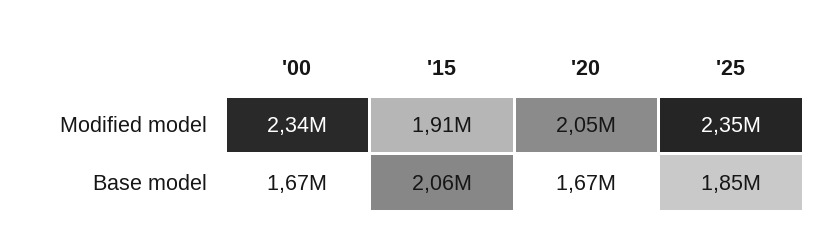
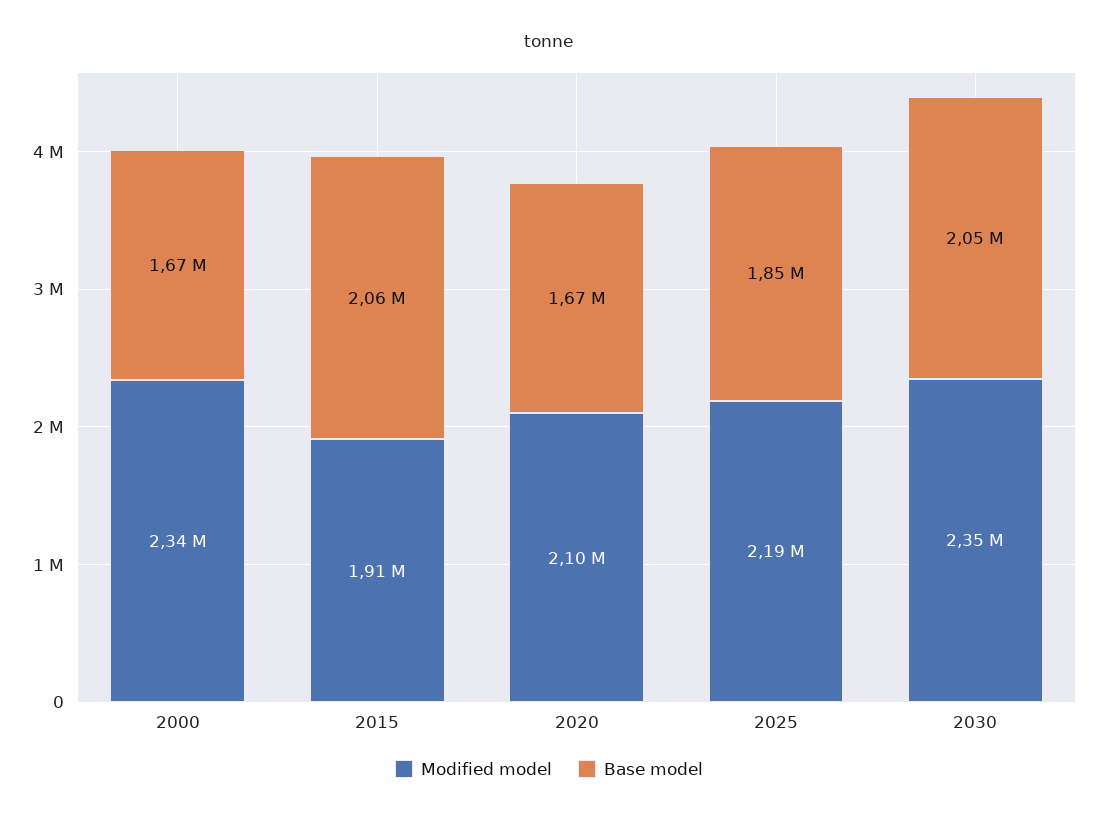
Modified model, '20: 2050000 -> 2100000
Modified model, '25: 2350000 -> 2190000
Modified model, 2030: none -> 2350000
Base model, 2030: none -> 2050000

